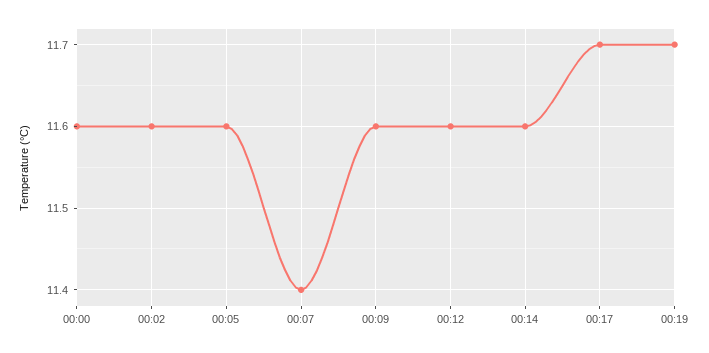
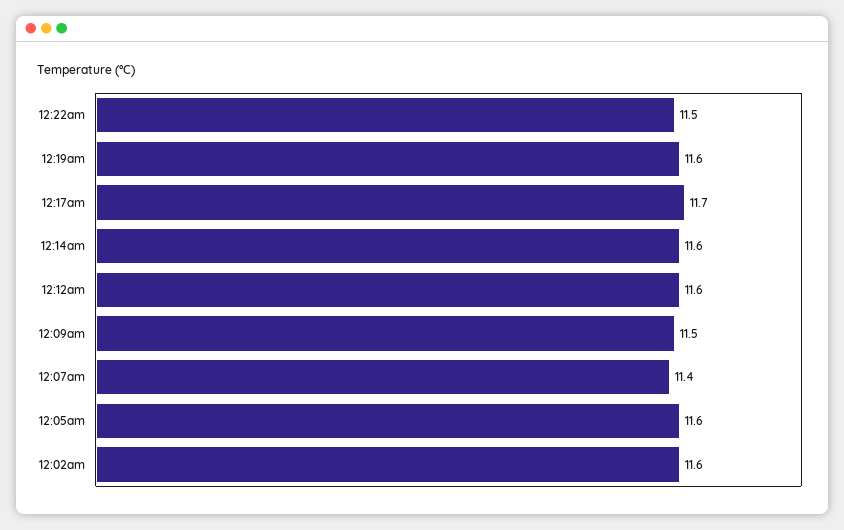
00:00: 11.6 -> none
00:09: 11.6 -> 11.5
00:19: 11.7 -> 11.6
12:22am: none -> 11.5

